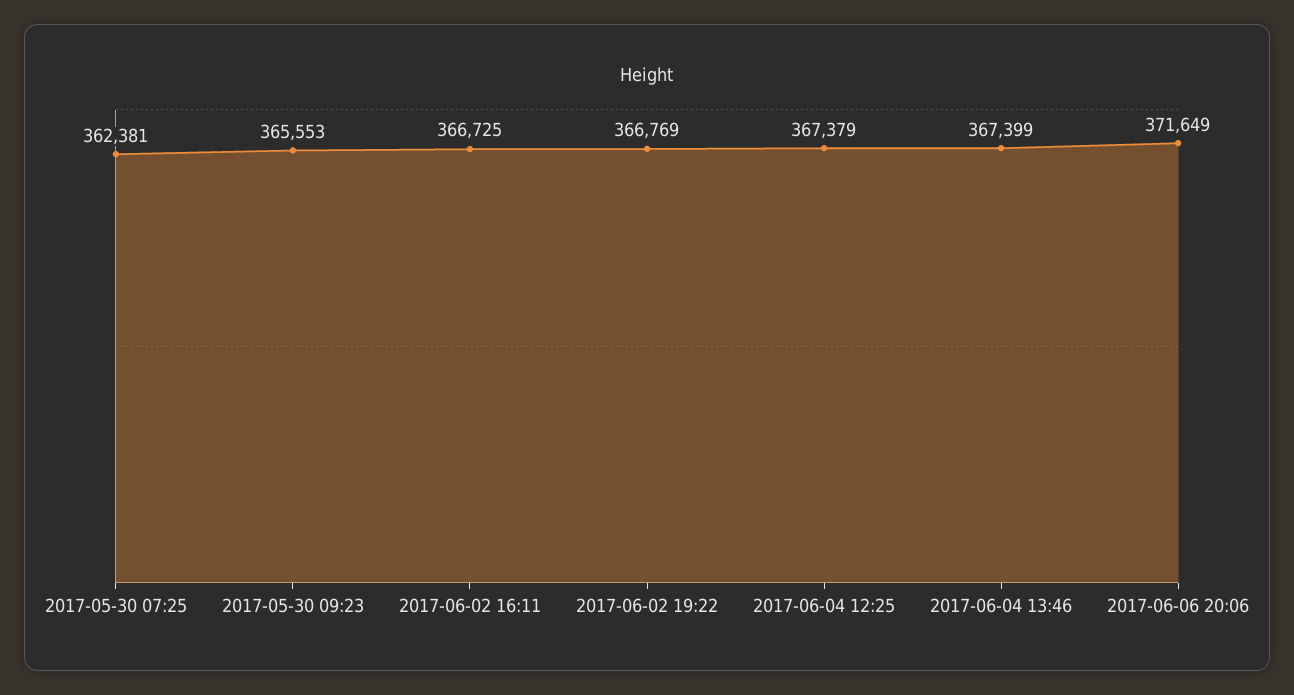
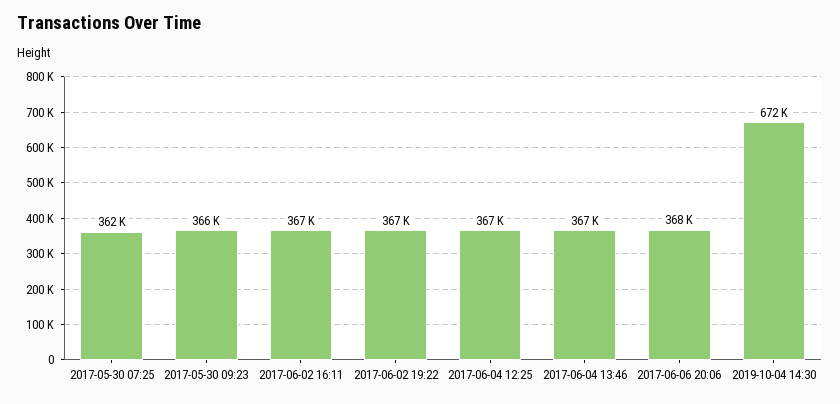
2017-06-06 20:06: 371649 -> 368000
2019-10-04 14:30: none -> 672000

